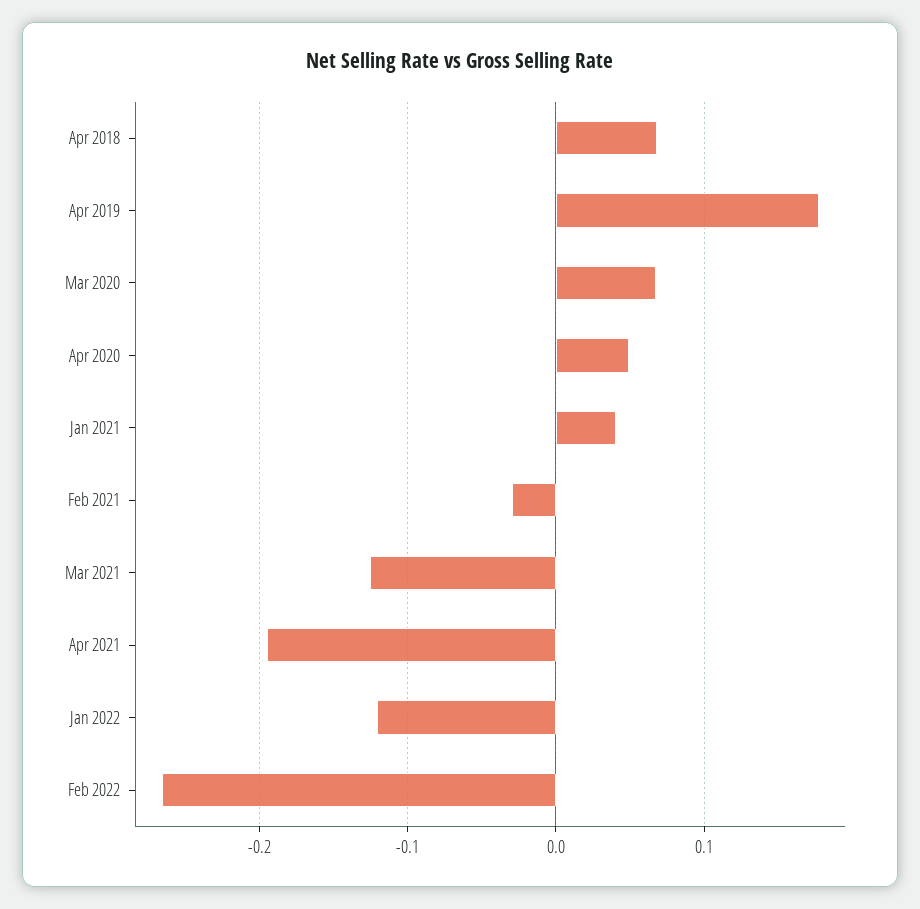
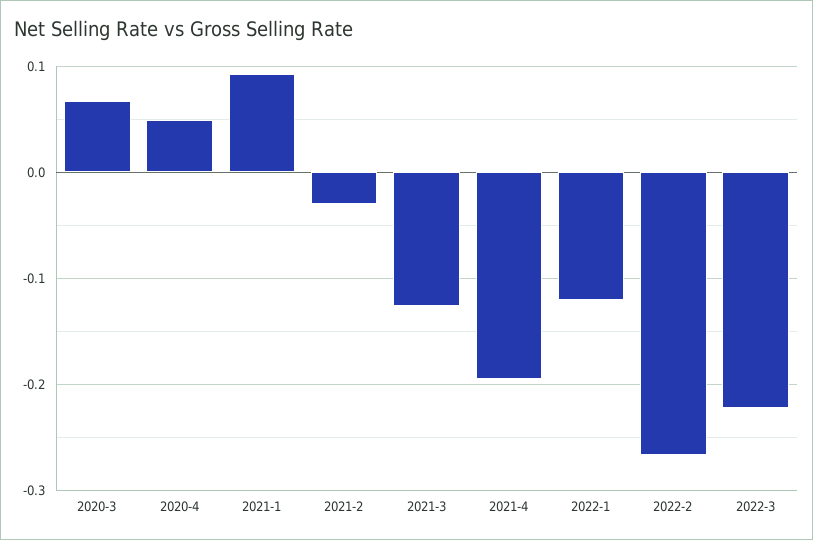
Apr 2018: 0.07 -> none
Apr 2019: 0.18 -> none
Jan 2021: 0.04 -> 0.09
2022-3: none -> -0.22

